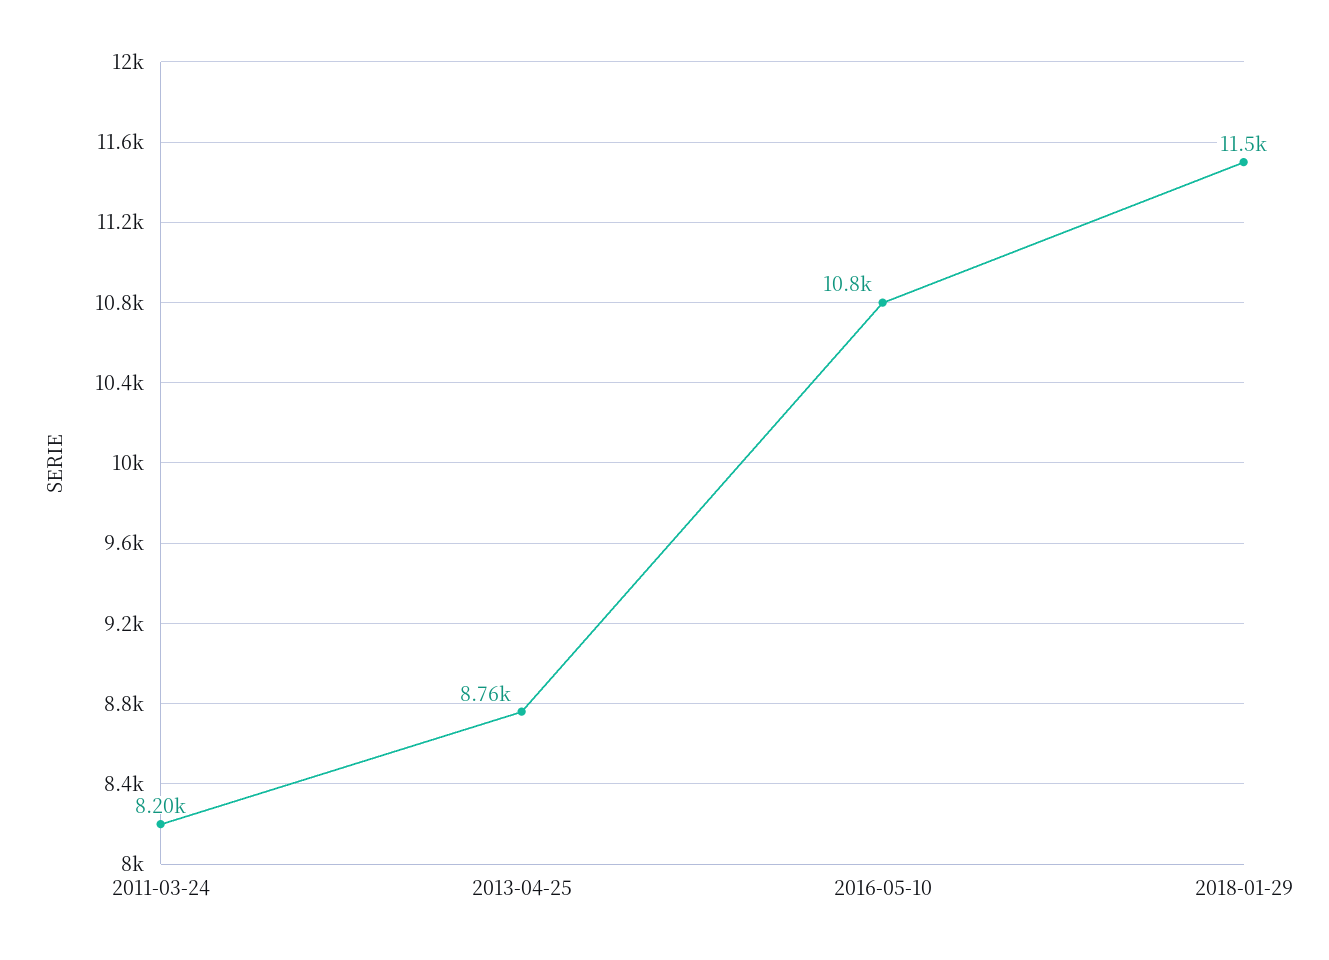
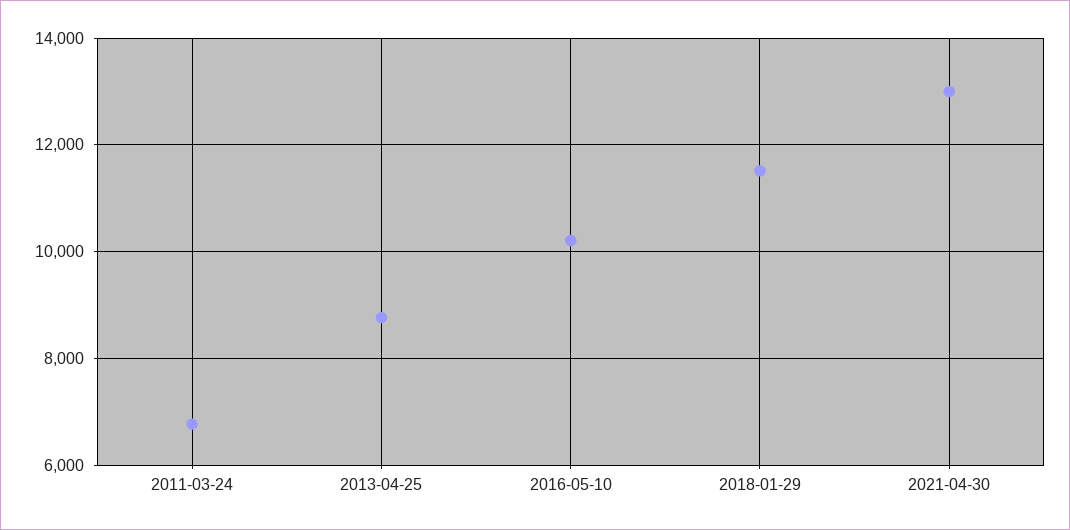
2011-03-24: 8200 -> 6800
2016-05-10: 10800 -> 10200
2021-04-30: none -> 13000

